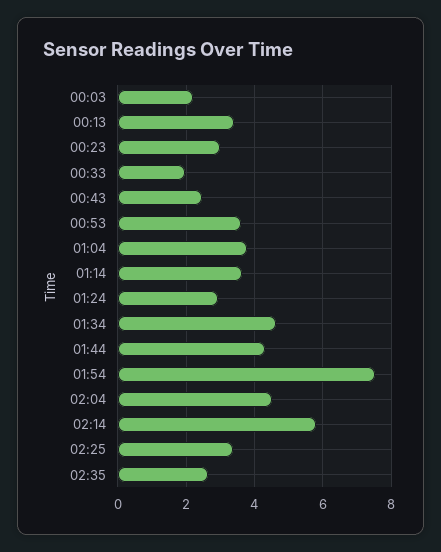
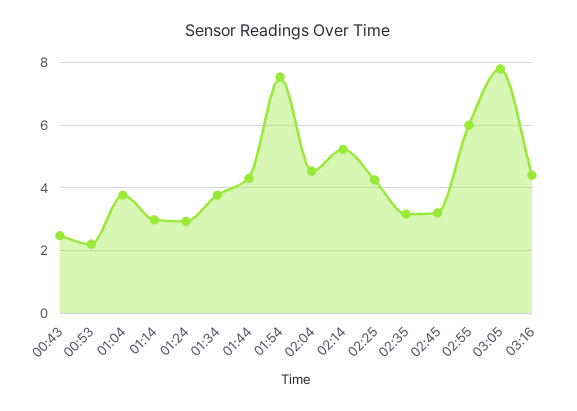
00:03: 2.2 -> none
00:13: 3.4 -> none
00:23: 3 -> none
00:33: 2 -> none
00:53: 3.6 -> 2.2
01:14: 3.6 -> 3
01:34: 4.6 -> 3.8
02:14: 5.8 -> 5.2
02:25: 3.4 -> 4.2
02:35: 2.6 -> 3.2
02:45: none -> 3.2
02:55: none -> 6
03:05: none -> 7.8
03:16: none -> 4.4

